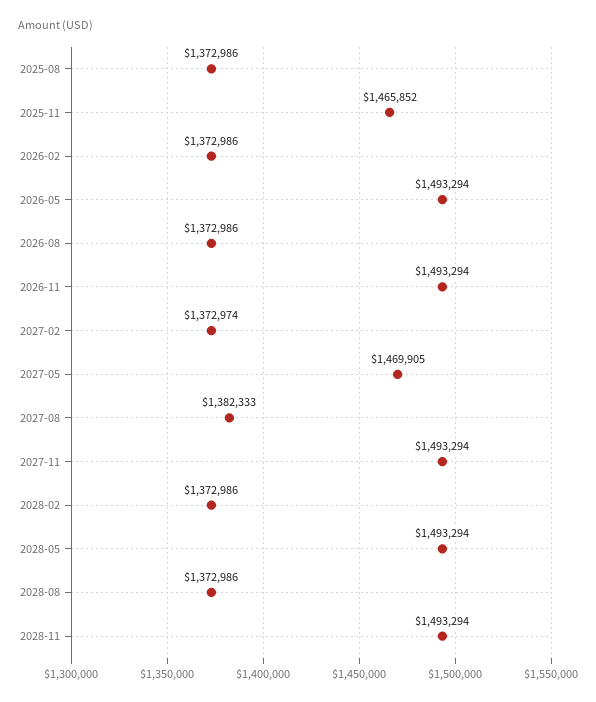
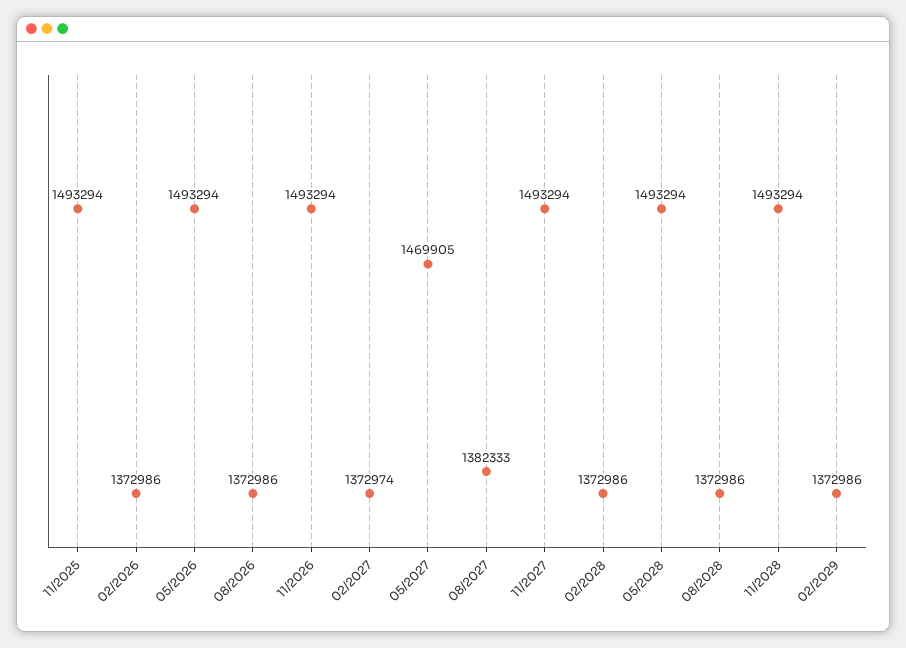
2025-08: 1372986 -> none
2025-11: 1465852 -> 1493294
02/2029: none -> 1372986

